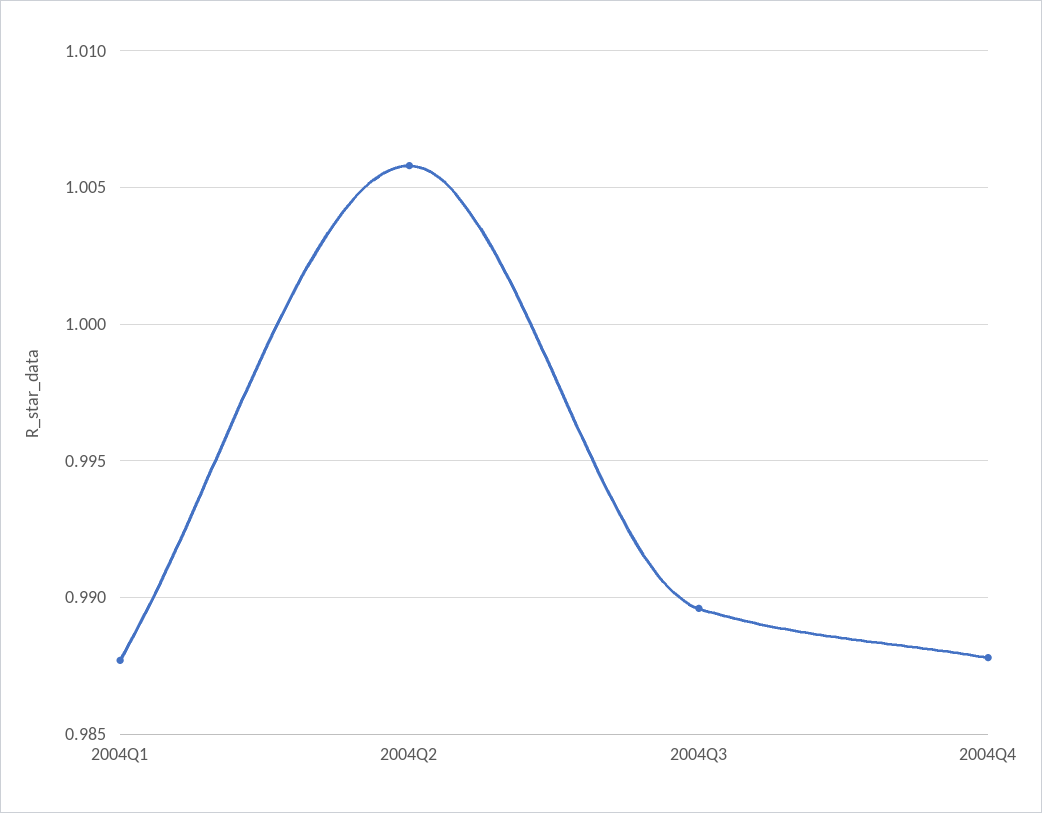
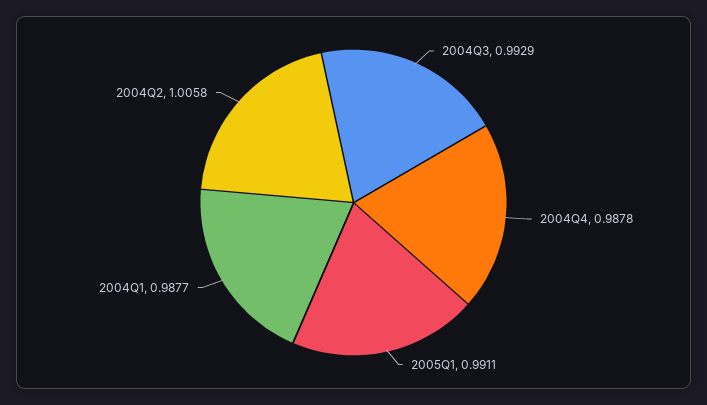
2004Q3: 0.9895 -> 0.9929
2005Q1: none -> 0.9911

